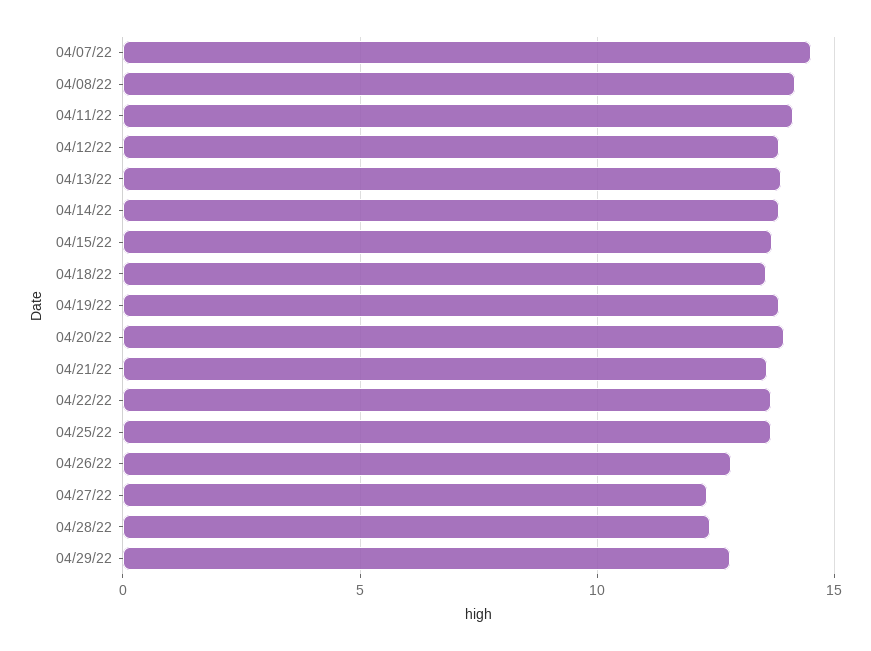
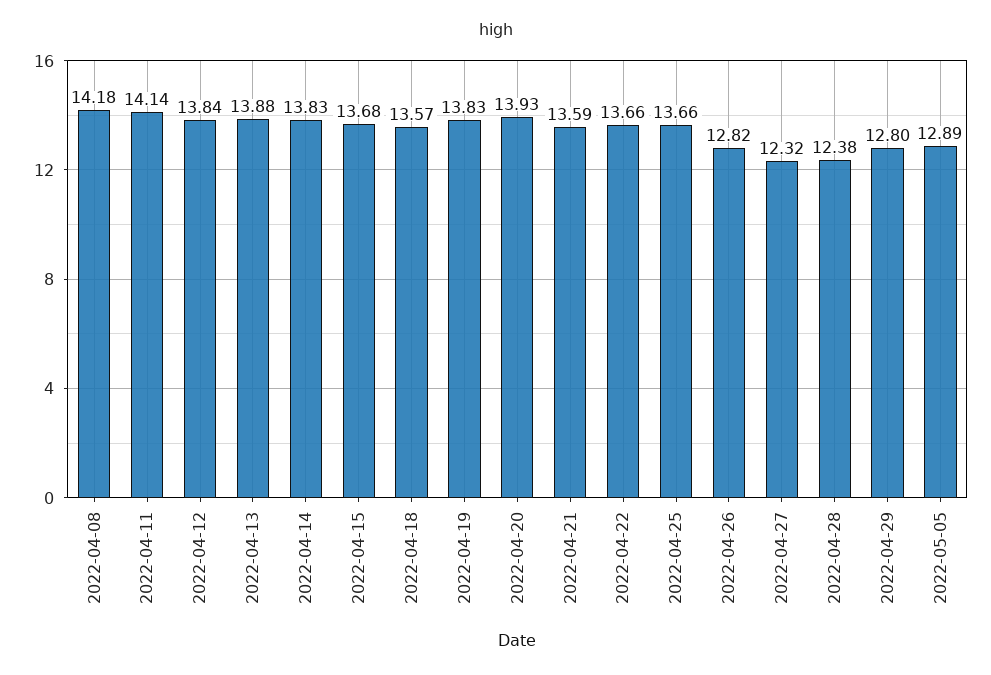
04/07/22: 14.5 -> none
2022-05-05: none -> 12.89

